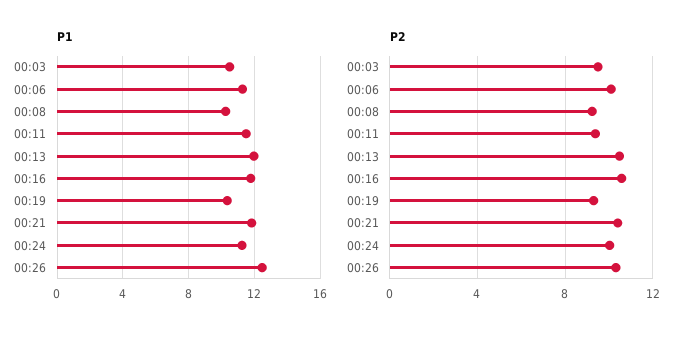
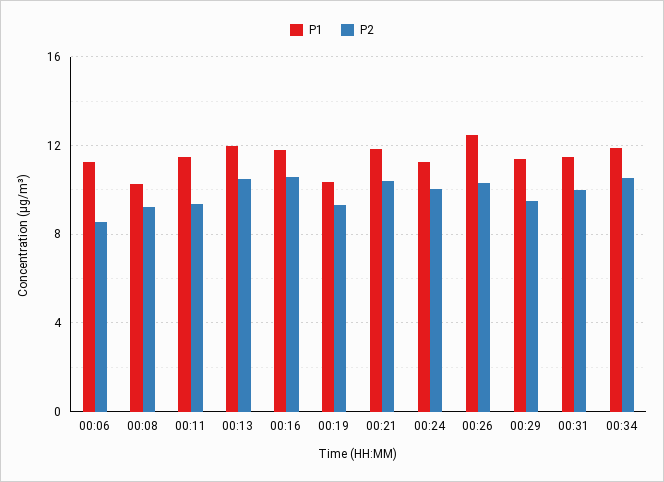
P1, 00:03: 10.5 -> none
P2, 00:03: 9.5 -> none
P2, 00:06: 10 -> 8.5
P1, 00:29: none -> 11.5
P2, 00:29: none -> 9.5
P1, 00:31: none -> 11.5
P2, 00:31: none -> 10
P1, 00:34: none -> 12
P2, 00:34: none -> 10.5

